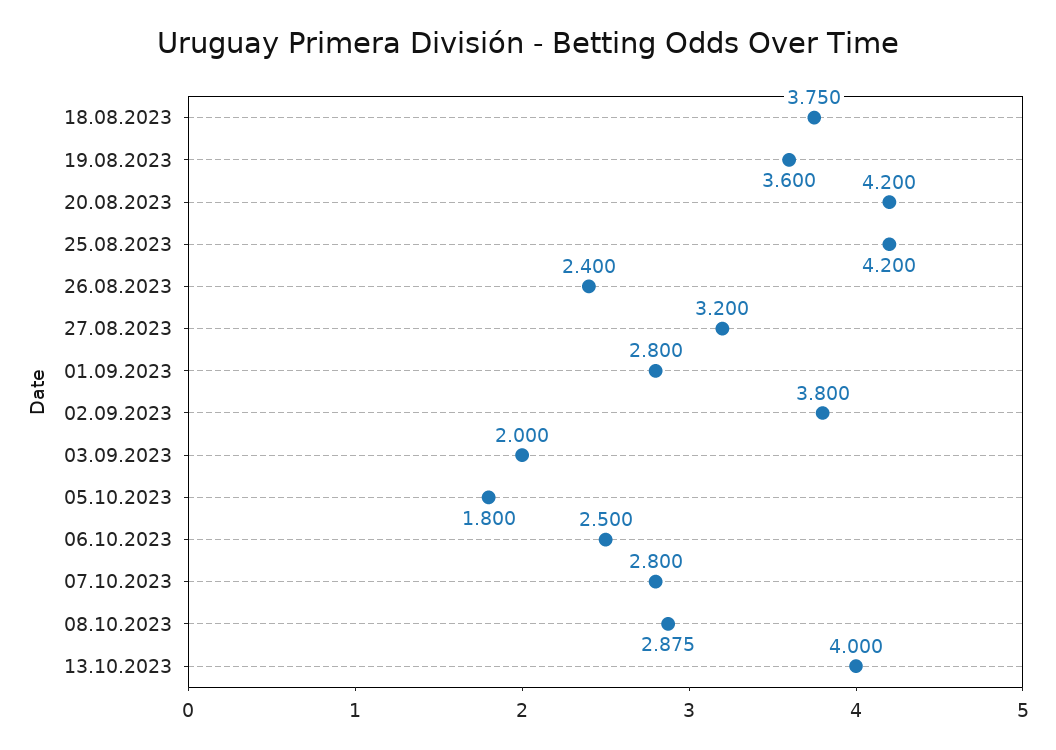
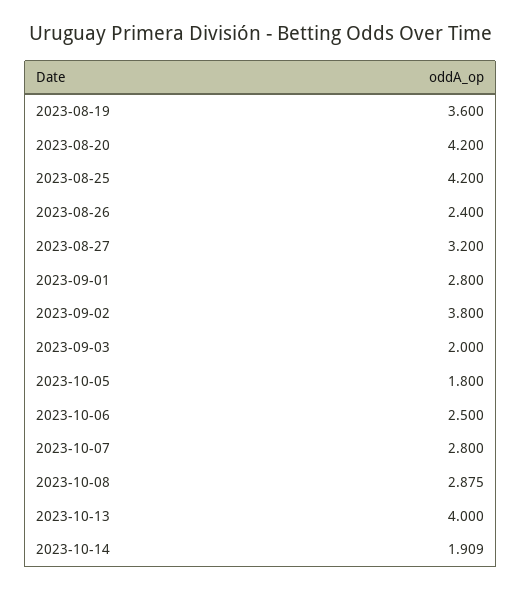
18.08.2023: 3.75 -> none
2023-10-14: none -> 1.909

